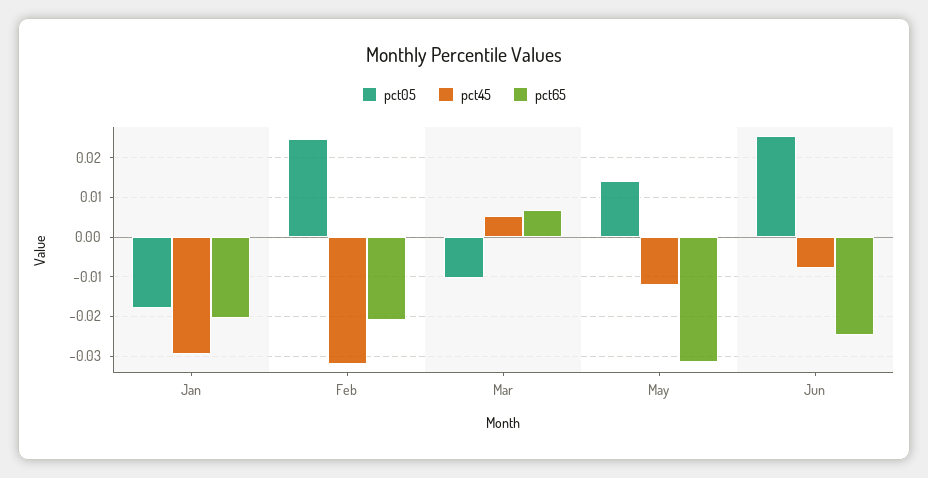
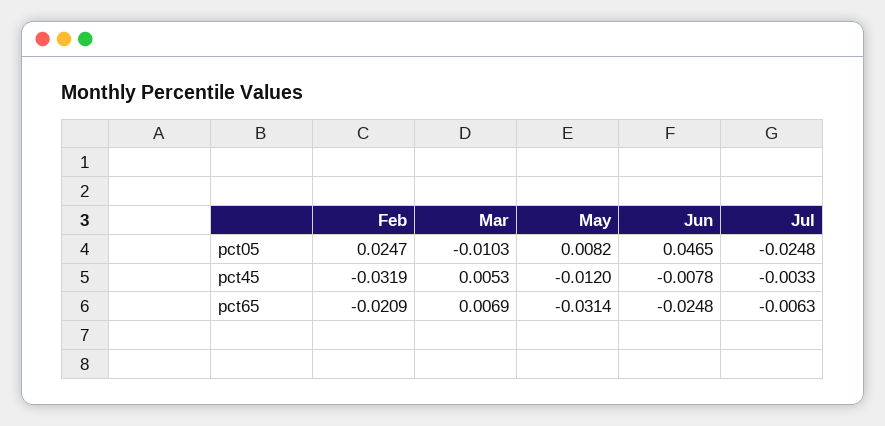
pct05, Jan: -0.018 -> none
pct45, Jan: -0.03 -> none
pct65, Jan: -0.02 -> none
pct05, May: 0.014 -> 0.0082
pct05, Jun: 0.026 -> 0.0465
pct05, Jul: none -> -0.0248
pct45, Jul: none -> -0.0033
pct65, Jul: none -> -0.0063

